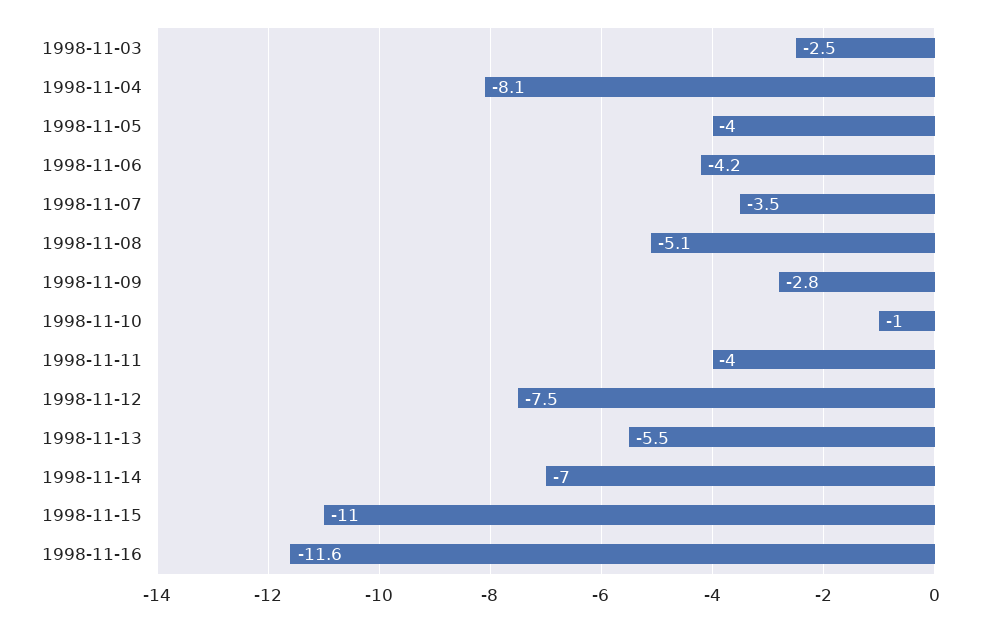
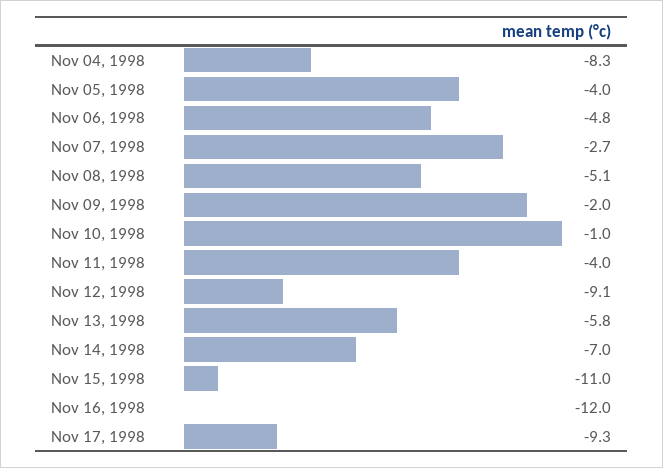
1998-11-03: -2.5 -> none
1998-11-04: -8.1 -> -8.3
1998-11-06: -4.2 -> -4.8
1998-11-07: -3.5 -> -2.7
1998-11-09: -2.8 -> -2
1998-11-12: -7.5 -> -9.1
1998-11-13: -5.5 -> -5.8
1998-11-16: -11.6 -> -12
Nov 17, 1998: none -> -9.3

